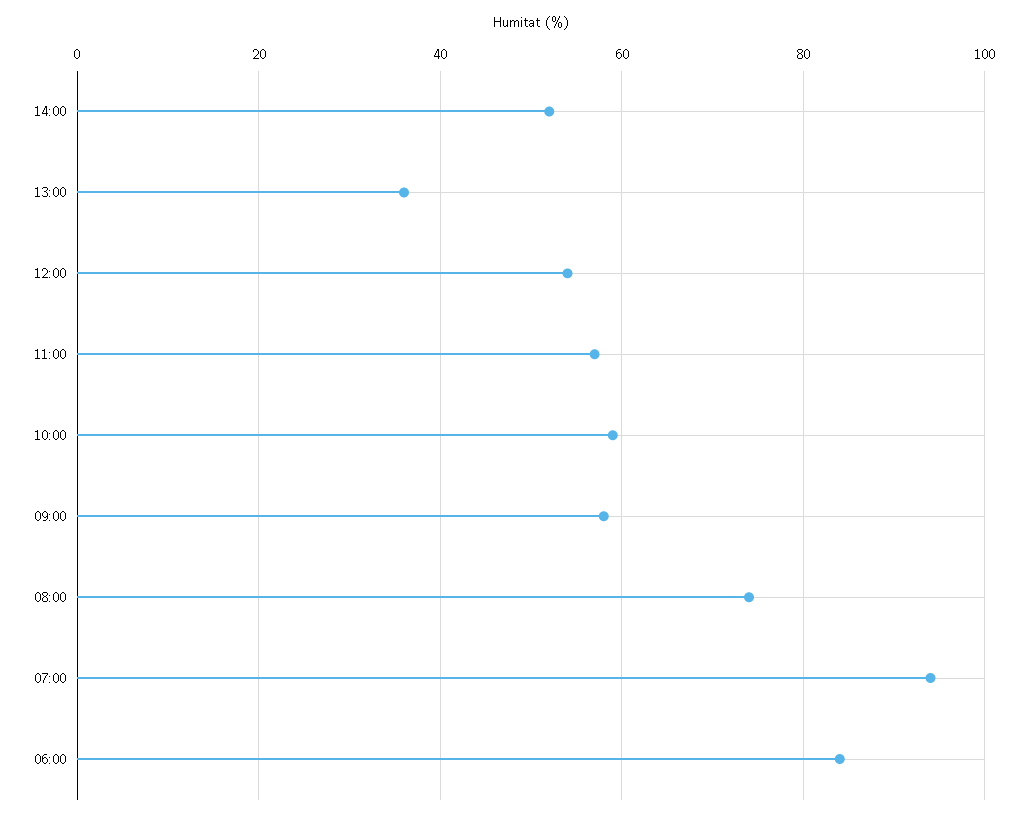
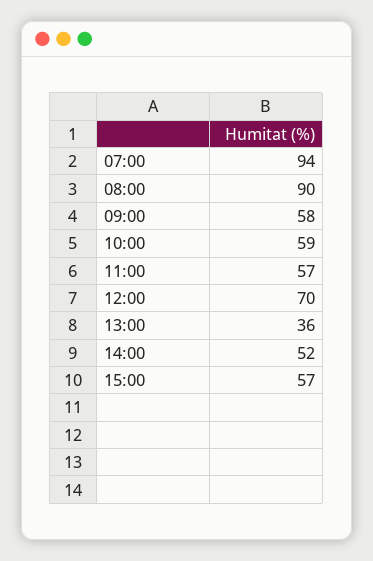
12:00: 55 -> 70
08:00: 75 -> 90
06:00: 85 -> none
15:00: none -> 57

